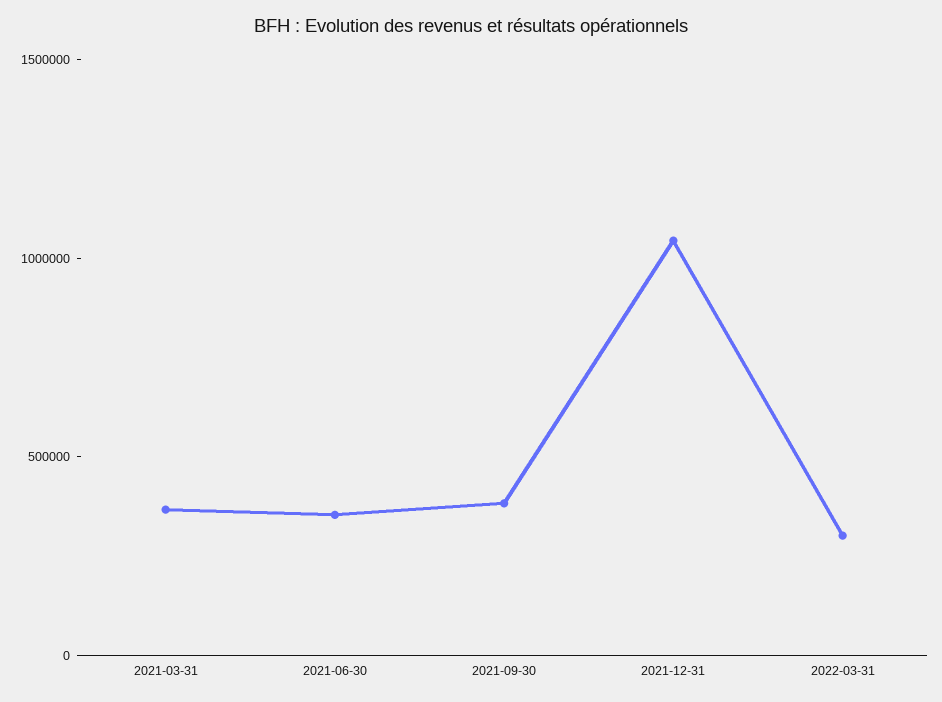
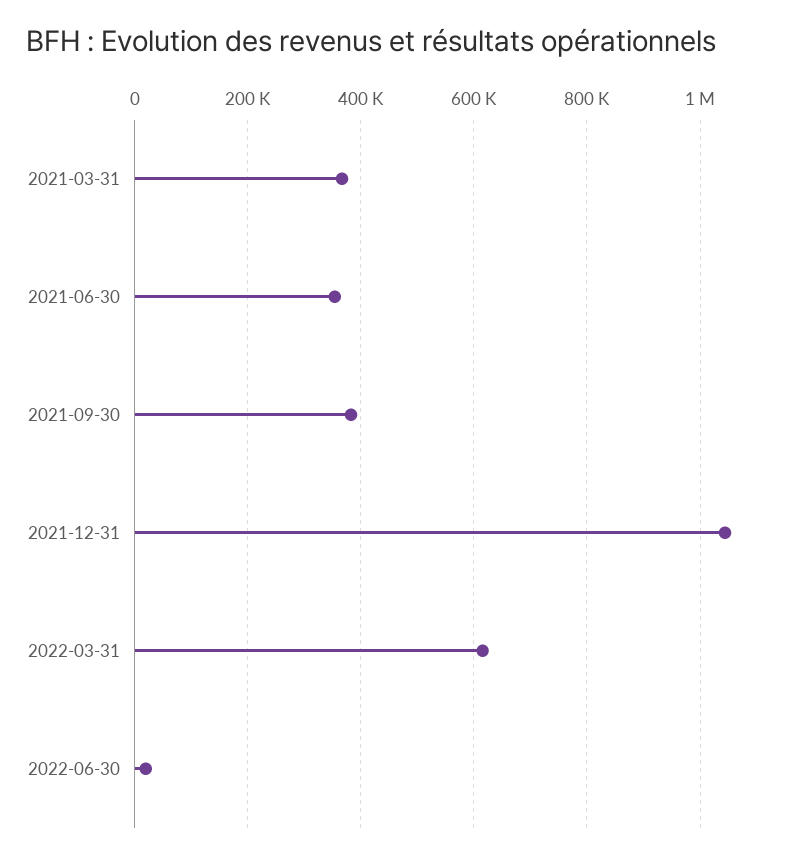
2022-03-31: 300000 -> 620000
2022-06-30: none -> 20000

